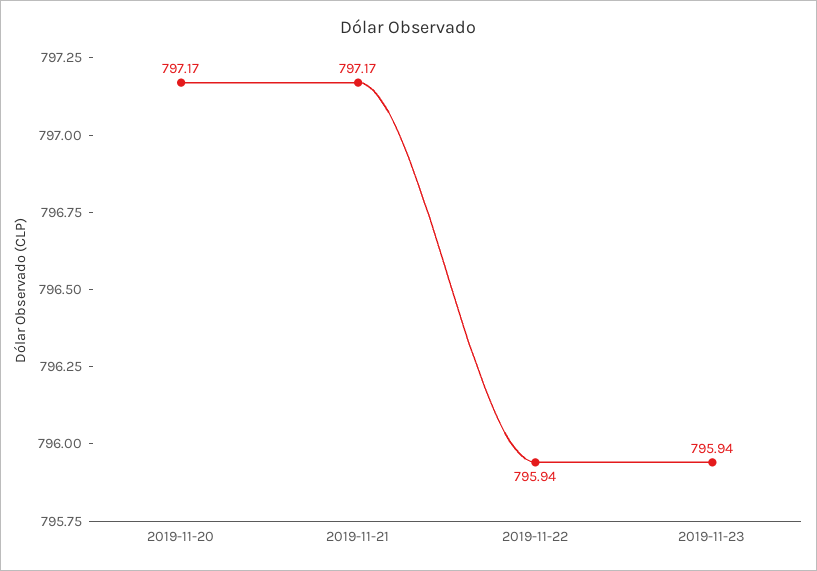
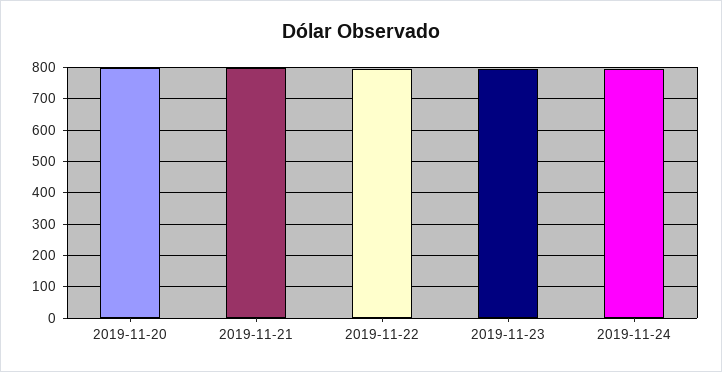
2019-11-24: none -> 800

